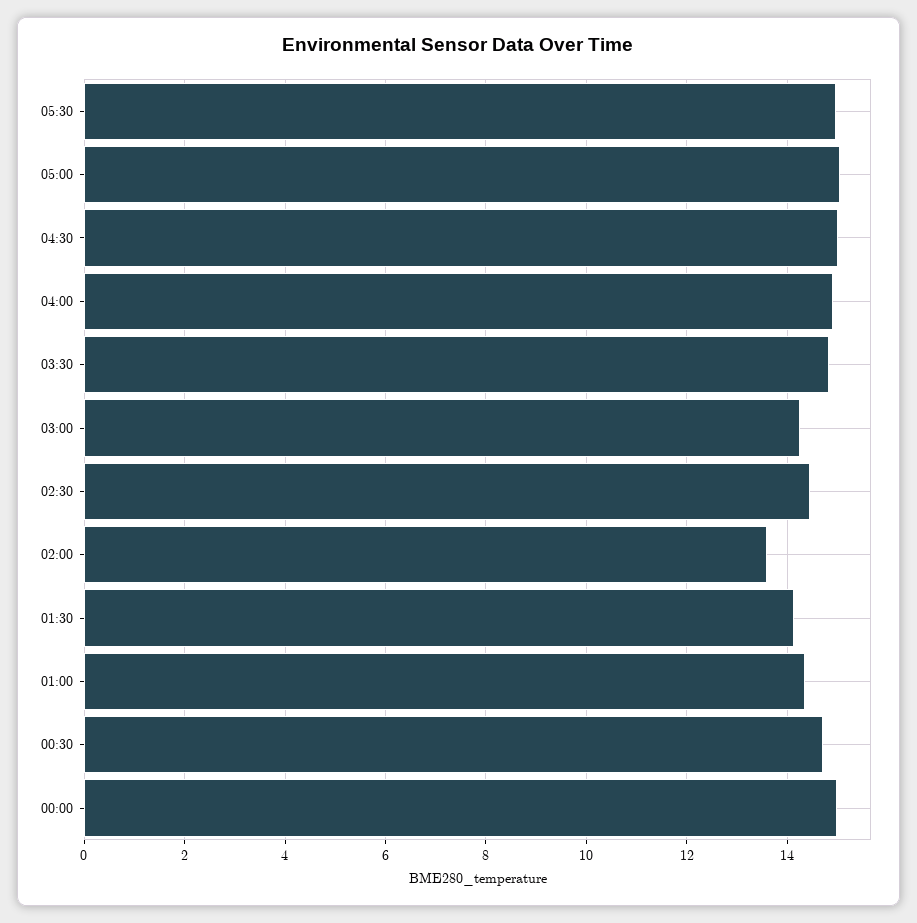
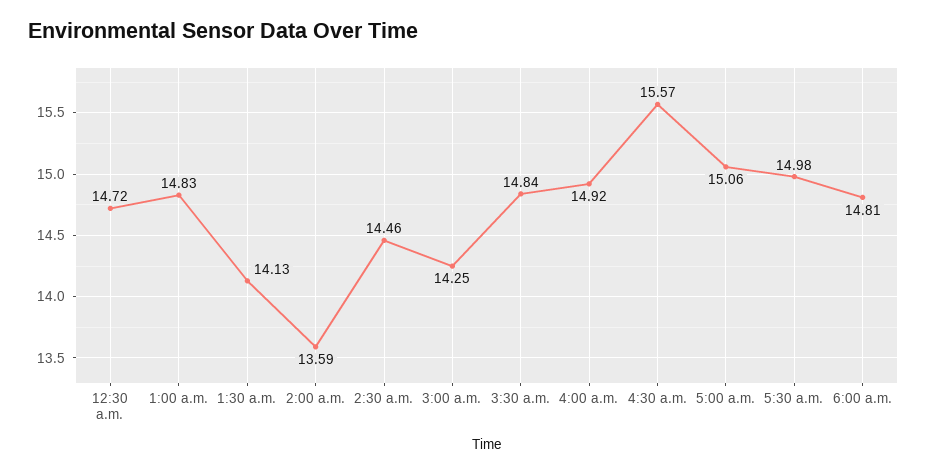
04:30: 15 -> 15.57
01:00: 14.4 -> 14.83
00:00: 15 -> none
6:00 a.m.: none -> 14.81

